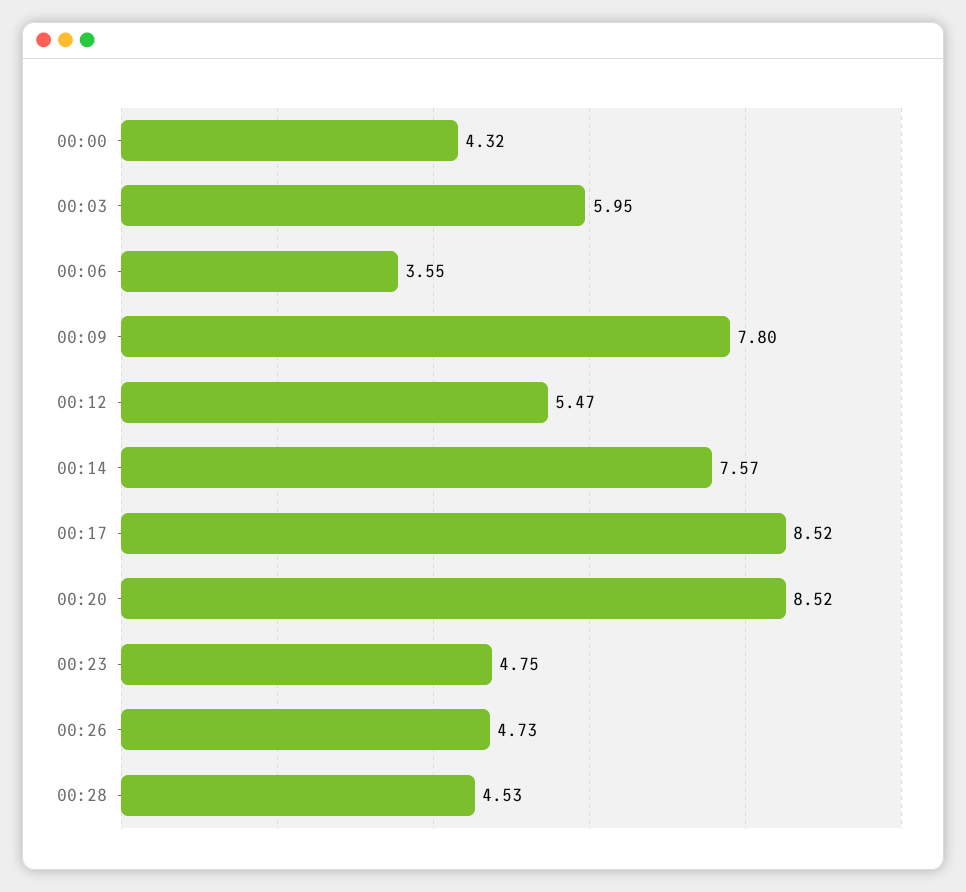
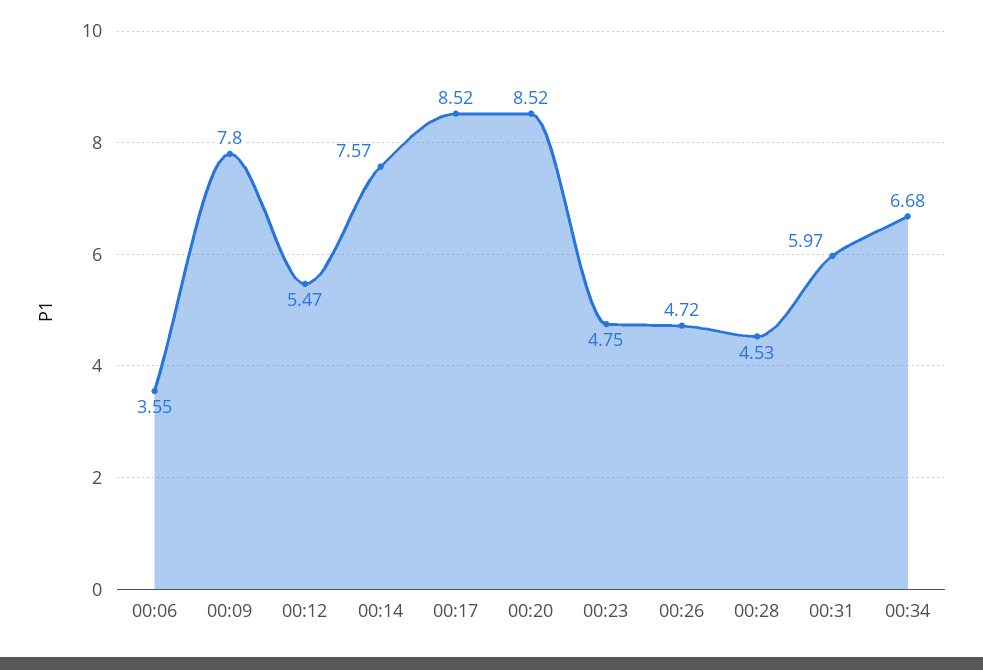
00:00: 4.32 -> none
00:03: 5.95 -> none
00:26: 4.73 -> 4.72
00:31: none -> 5.97
00:34: none -> 6.68

